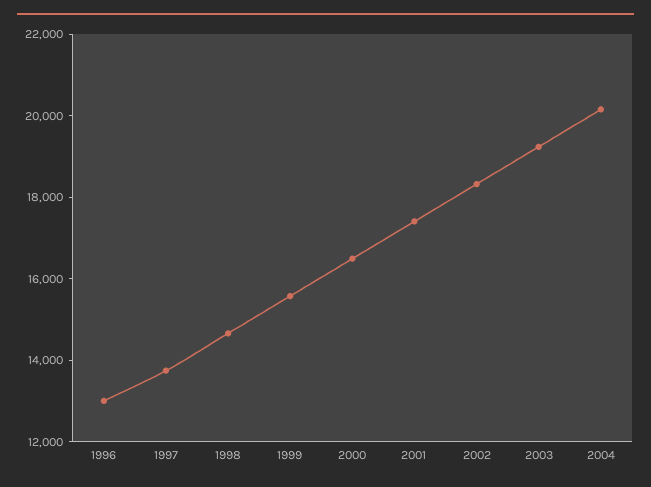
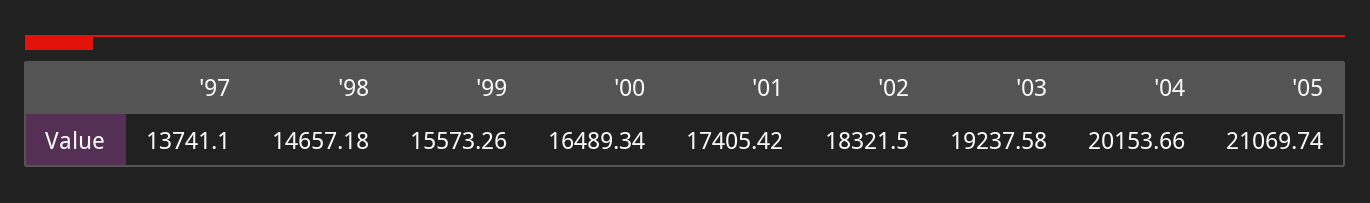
1996: 13000 -> none
'05: none -> 21069.74

